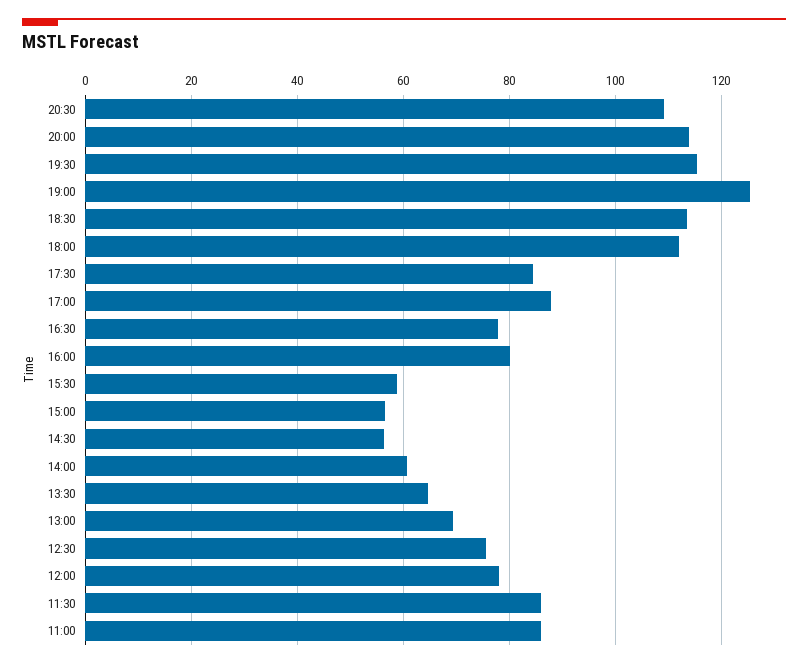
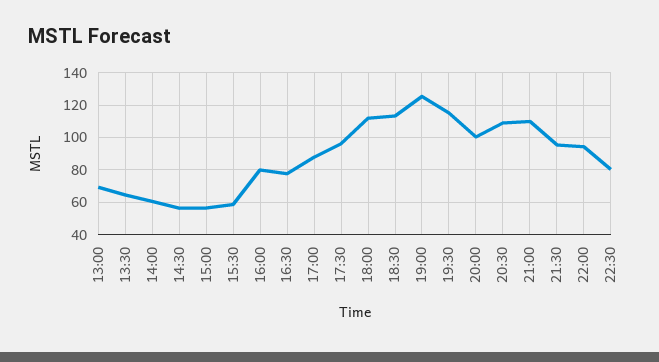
20:00: 114 -> 100
17:30: 84 -> 95
12:30: 76 -> none
12:00: 78 -> none
11:30: 86 -> none
11:00: 86 -> none
21:00: none -> 110
21:30: none -> 95
22:00: none -> 95
22:30: none -> 80

